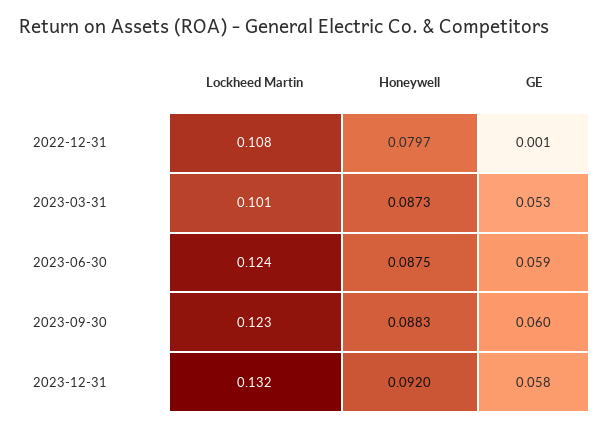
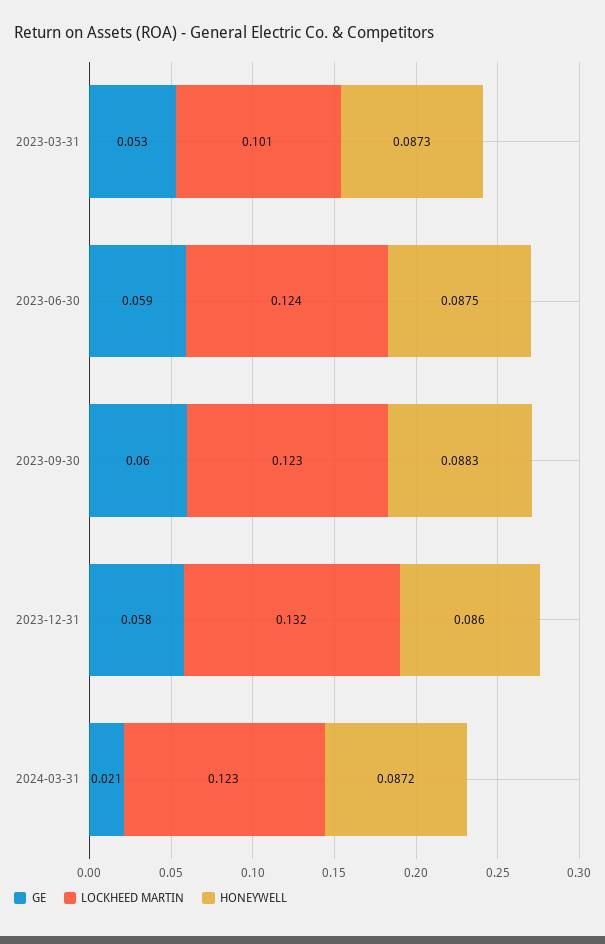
Lockheed Martin, 2022-12-31: 0.108 -> none
Honeywell, 2022-12-31: 0.0797 -> none
GE, 2022-12-31: 0.001 -> none
Honeywell, 2023-12-31: 0.092 -> 0.086
GE, 2024-03-31: none -> 0.021
Lockheed Martin, 2024-03-31: none -> 0.123
Honeywell, 2024-03-31: none -> 0.0872

